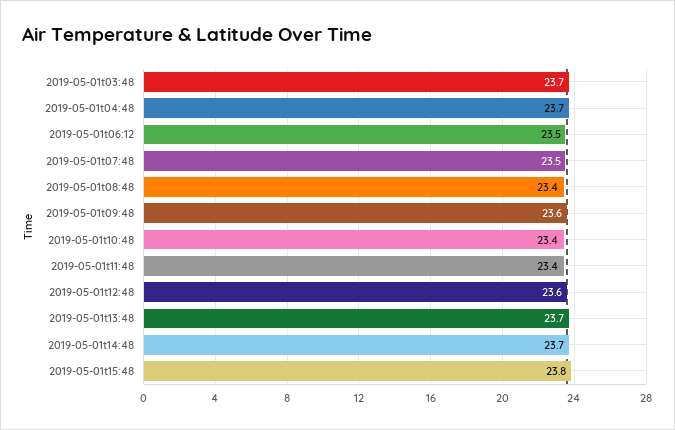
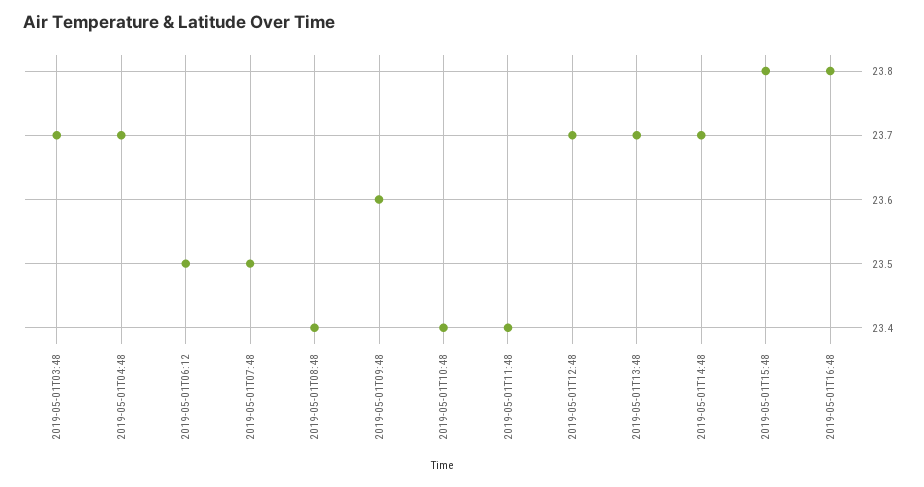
2019-05-01t12:48: 23.6 -> 23.7
2019-05-01T16:48: none -> 23.8

